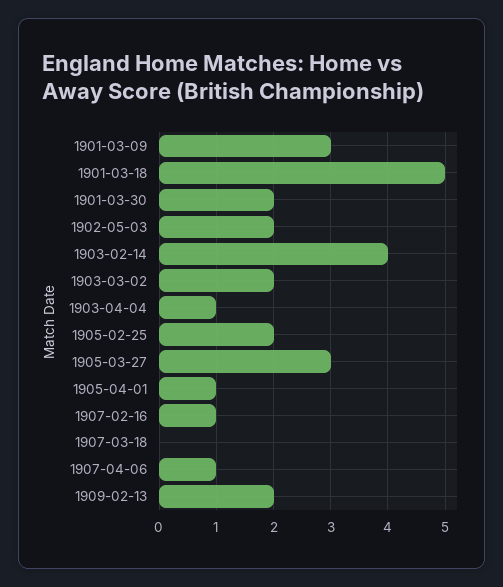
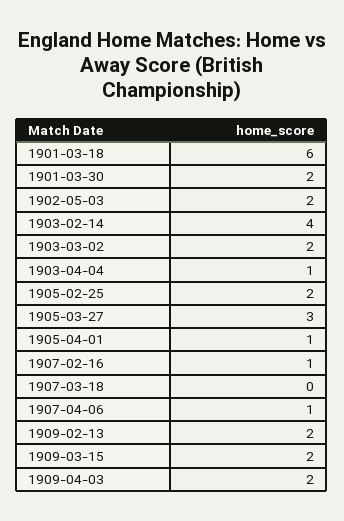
1901-03-09: 3 -> none
1901-03-18: 5 -> 6
1909-03-15: none -> 2
1909-04-03: none -> 2

